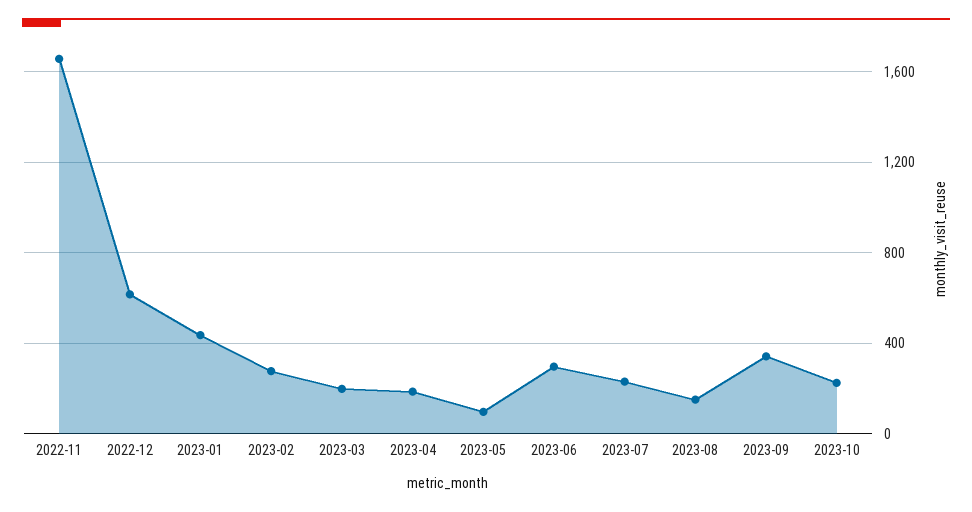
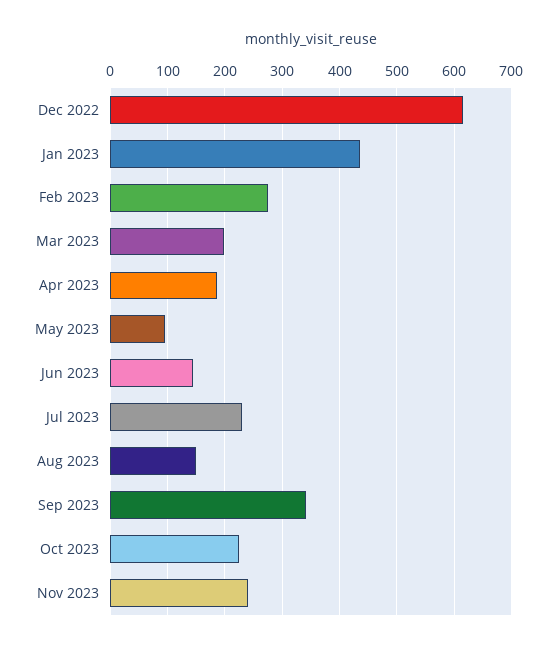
2022-11: 1650 -> none
2023-06: 300 -> 140
Nov 2023: none -> 240

